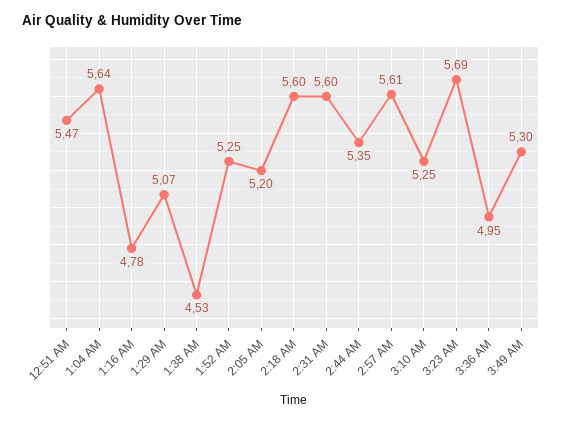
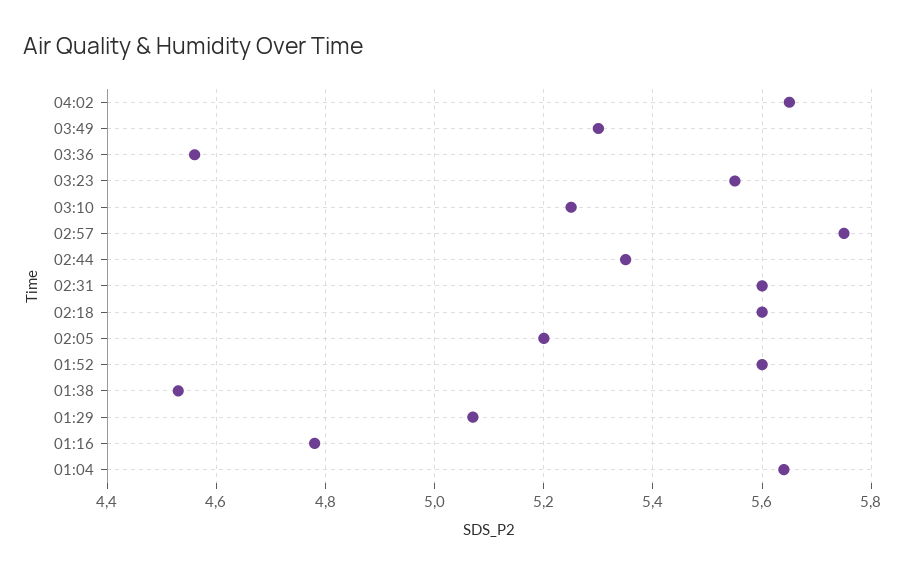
12:51 AM: 5.47 -> none
1:52 AM: 5.25 -> 5.6
2:57 AM: 5.61 -> 5.75
3:23 AM: 5.69 -> 5.55
3:36 AM: 4.95 -> 4.55
04:02: none -> 5.65

